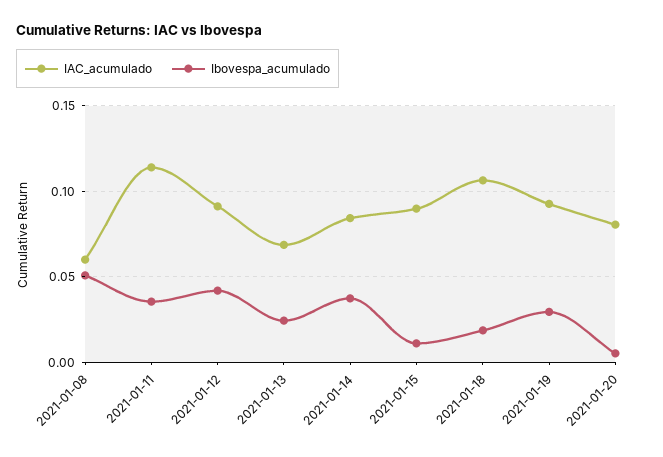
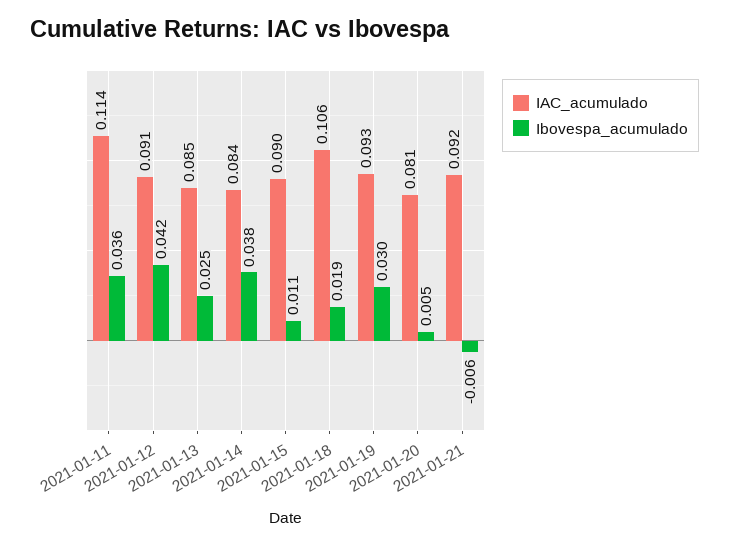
IAC_acumulado, 2021-01-08: 0.06 -> none
Ibovespa_acumulado, 2021-01-08: 0.05 -> none
IAC_acumulado, 2021-01-13: 0.07 -> 0.085
IAC_acumulado, 2021-01-21: none -> 0.092
Ibovespa_acumulado, 2021-01-21: none -> -0.006

